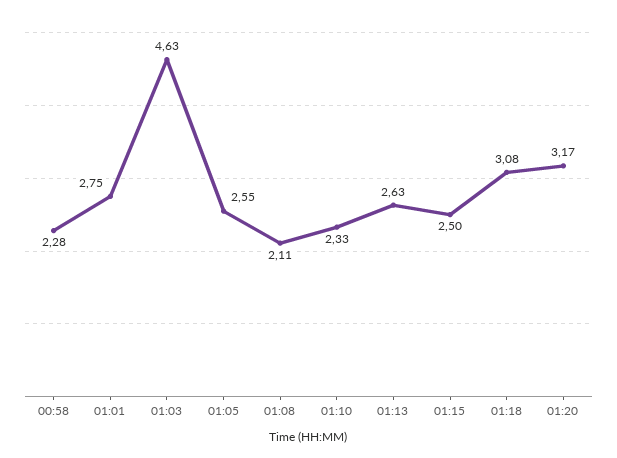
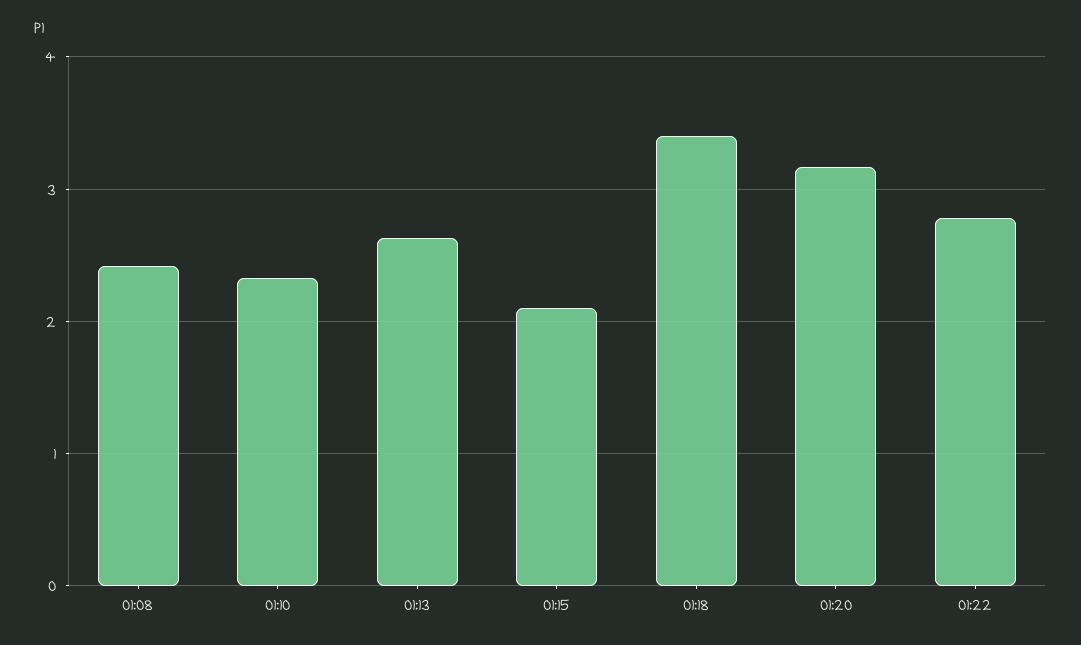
00:58: 2.28 -> none
01:01: 2.75 -> none
01:03: 4.63 -> none
01:05: 2.55 -> none
01:08: 2.11 -> 2.4
01:15: 2.5 -> 2.1
01:18: 3.08 -> 3.4
01:22: none -> 2.8

